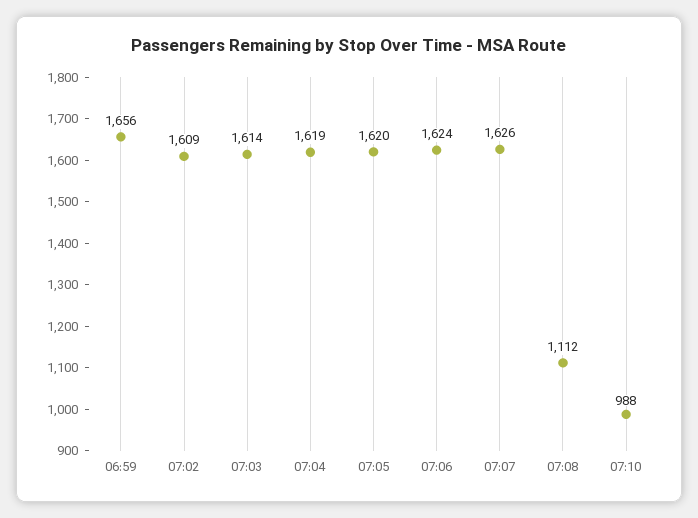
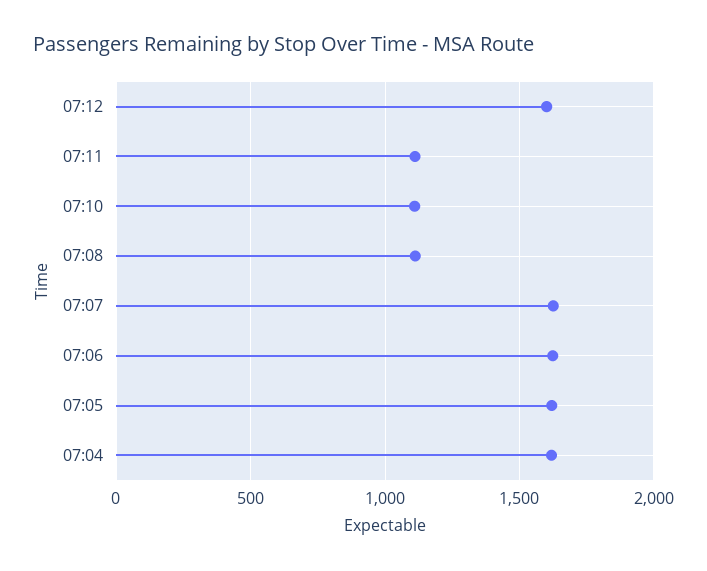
06:59: 1656 -> none
07:02: 1609 -> none
07:03: 1614 -> none
07:10: 988 -> 1100
07:12: none -> 1600
07:11: none -> 1100

